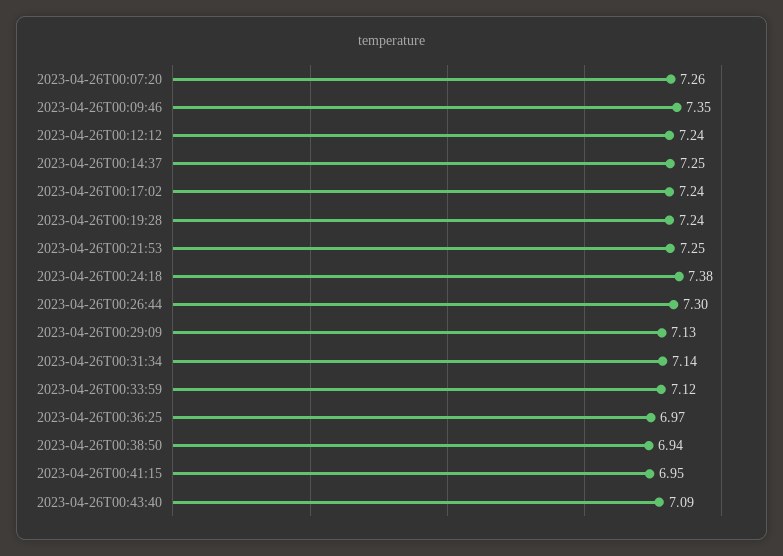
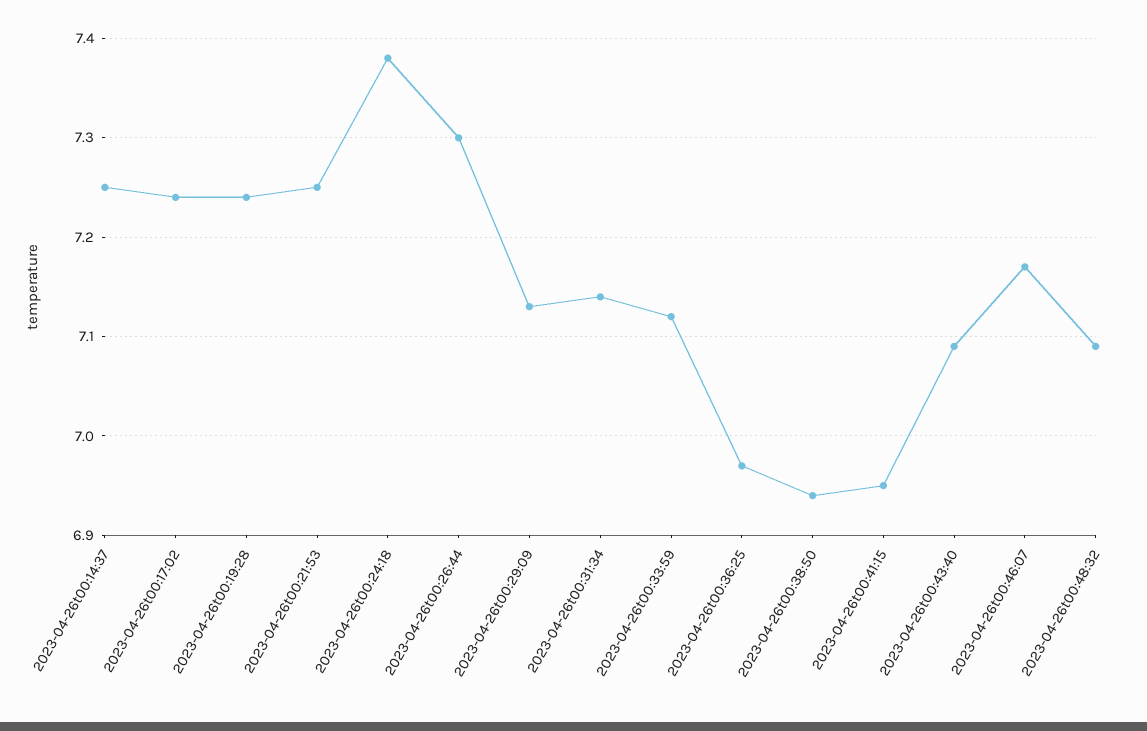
2023-04-26T00:07:20: 7.26 -> none
2023-04-26T00:09:46: 7.35 -> none
2023-04-26T00:12:12: 7.24 -> none
2023-04-26t00:46:07: none -> 7.17
2023-04-26t00:48:32: none -> 7.09

